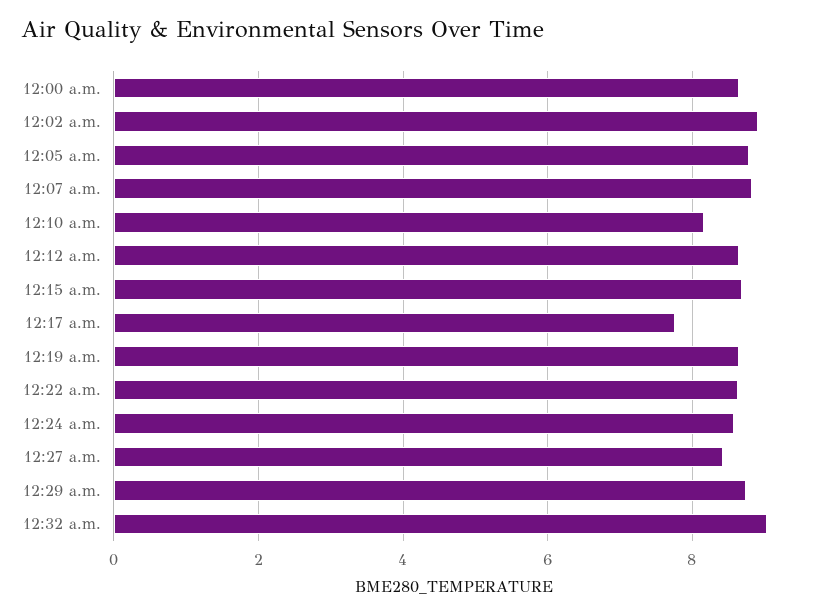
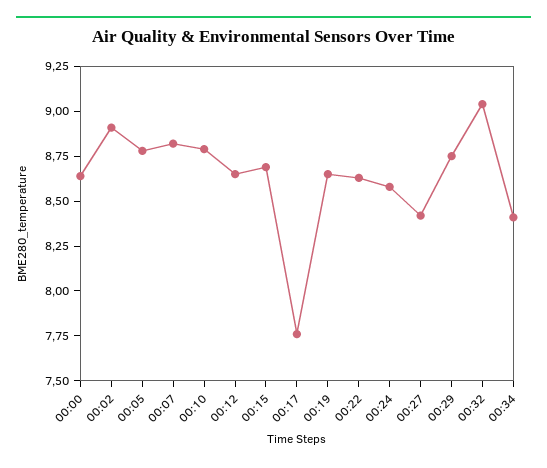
12:10 a.m.: 8.2 -> 8.8
00:34: none -> 8.4

